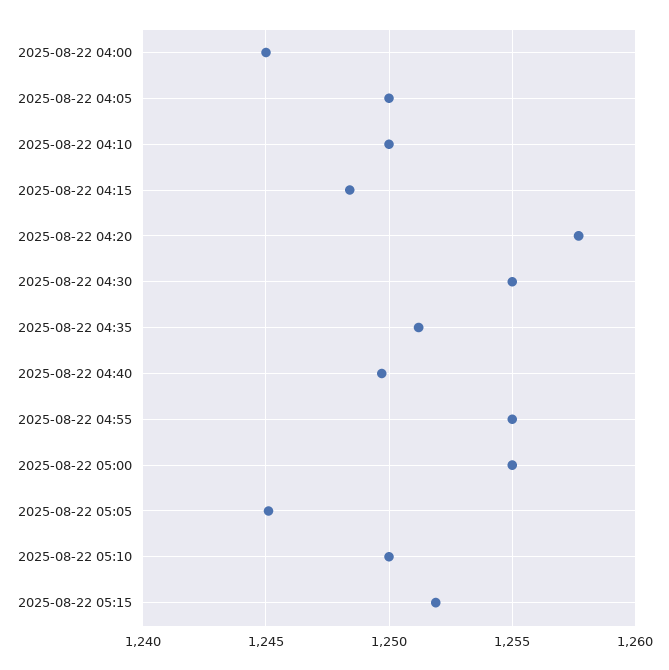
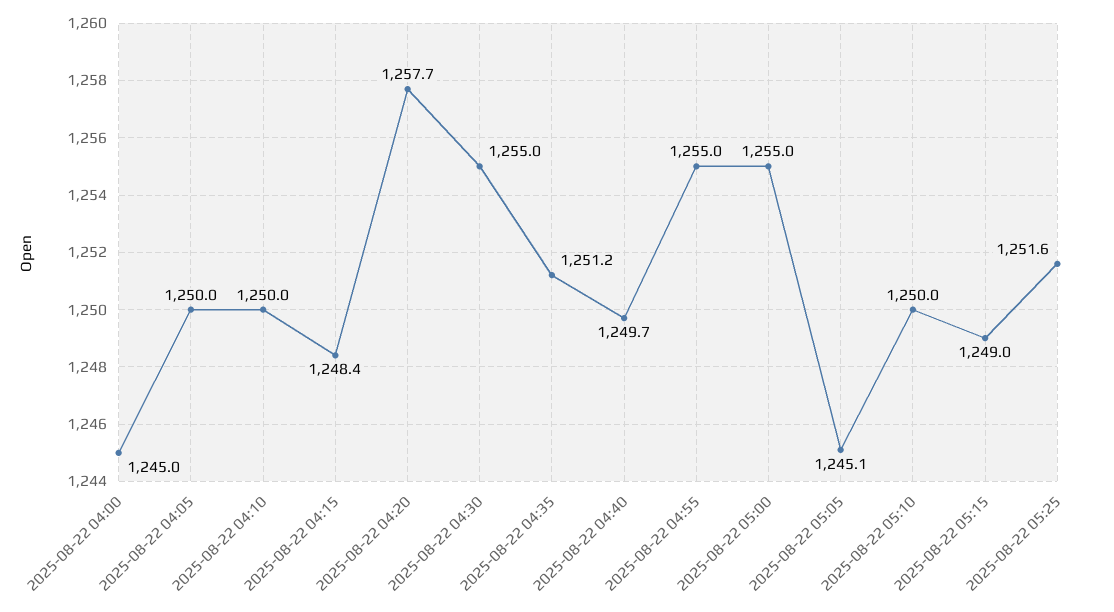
2025-08-22 05:15: 1252 -> 1249
2025-08-22 05:25: none -> 1251.6

